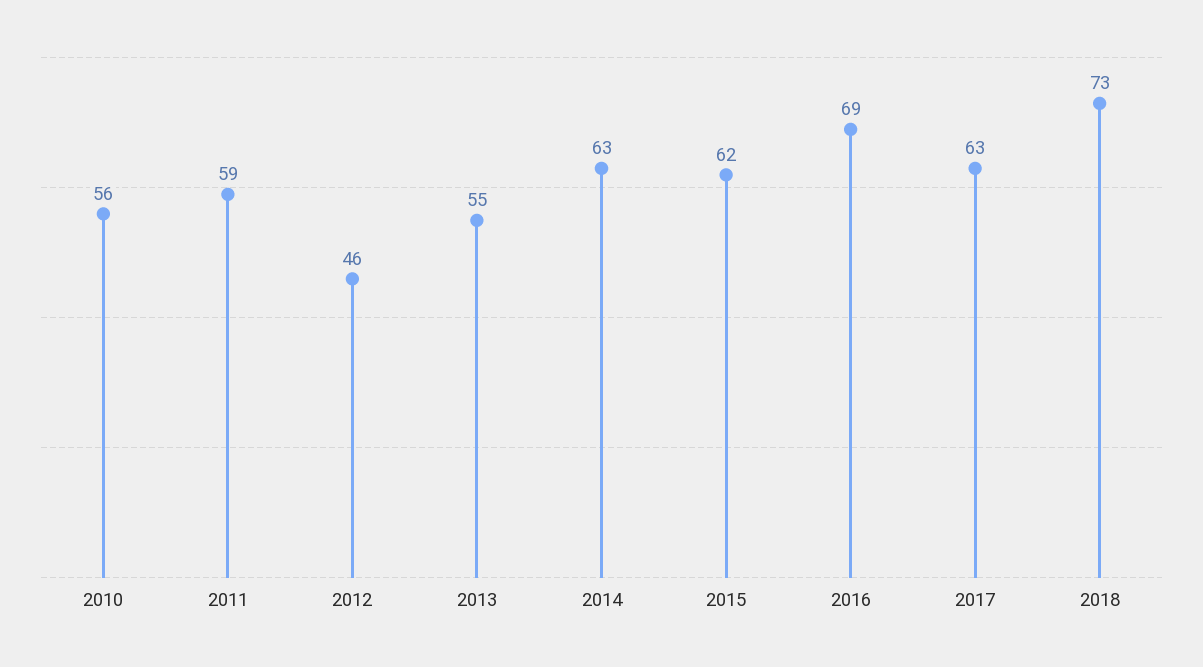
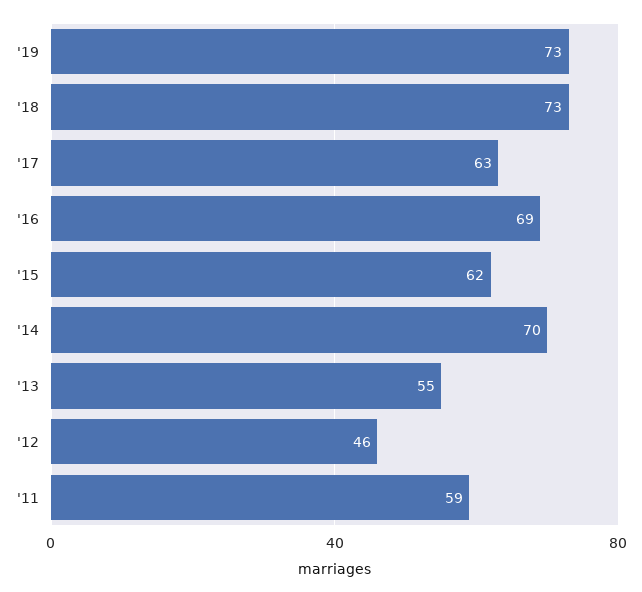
2010: 56 -> none
2014: 63 -> 70
'19: none -> 73

